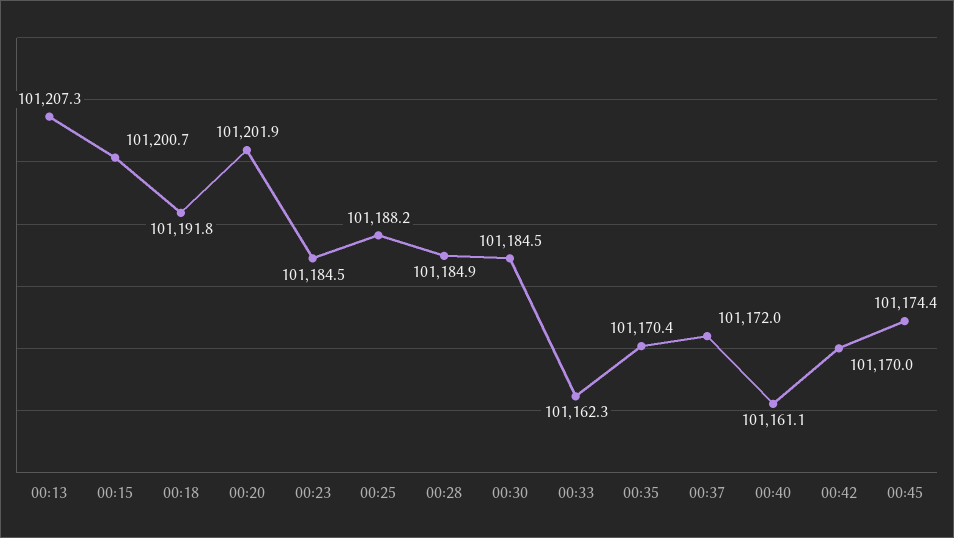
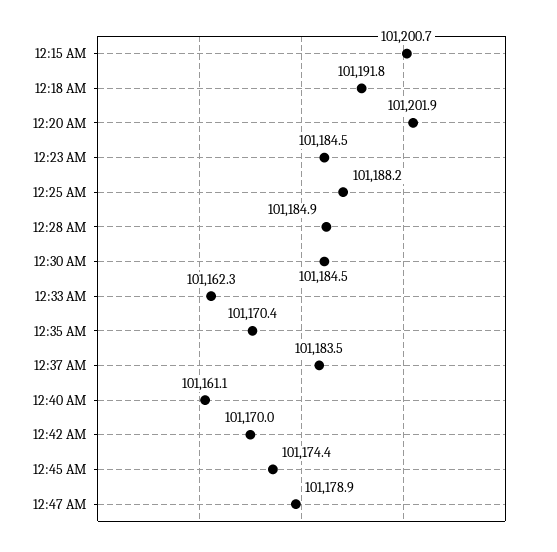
00:13: 101207.3 -> none
00:37: 101172 -> 101183.5
12:47 AM: none -> 101178.9

